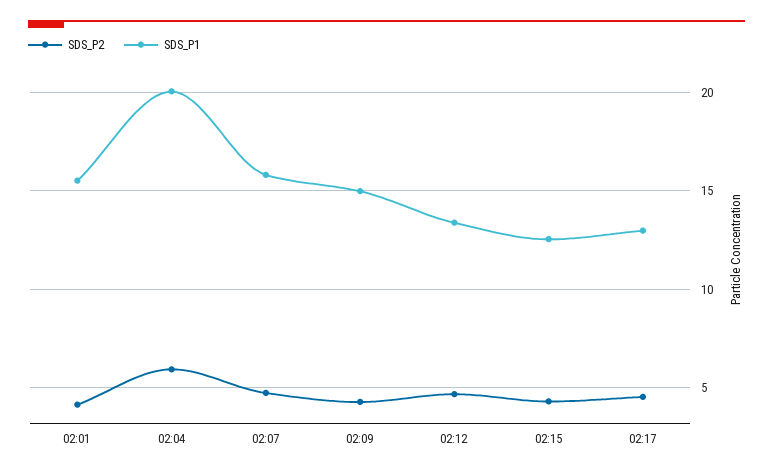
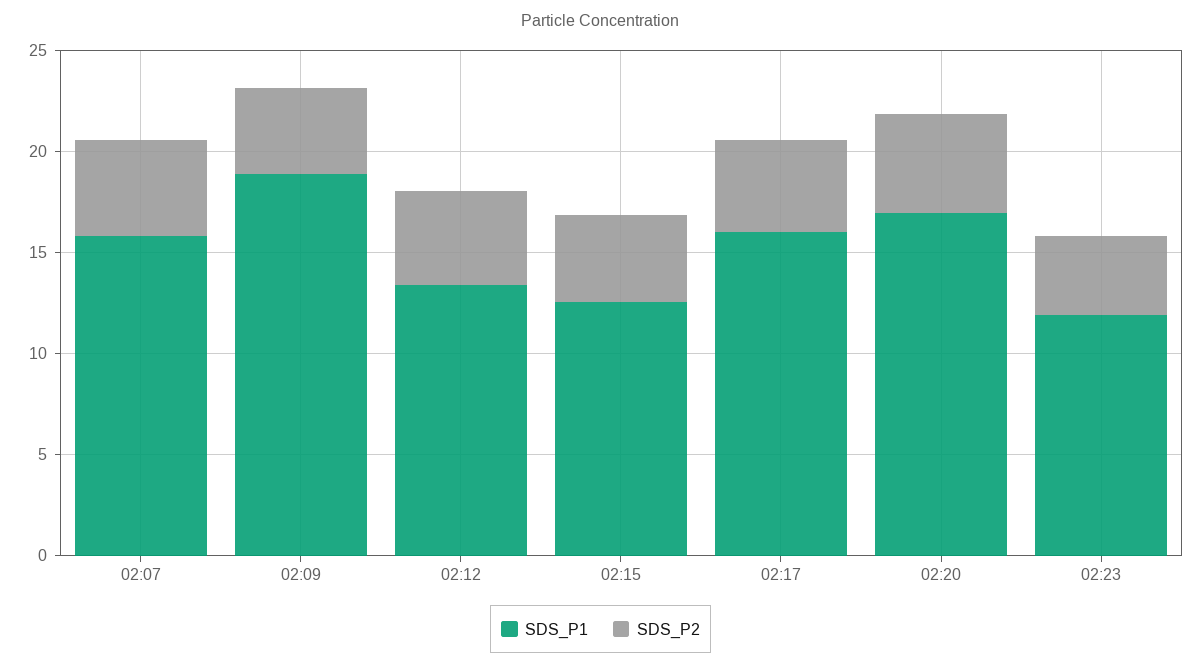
SDS_P2, 02:01: 4 -> none
SDS_P1, 02:01: 15.5 -> none
SDS_P2, 02:04: 6 -> none
SDS_P1, 02:04: 20 -> none
SDS_P1, 02:09: 15 -> 19
SDS_P1, 02:17: 13 -> 16
SDS_P1, 02:20: none -> 17
SDS_P2, 02:20: none -> 5
SDS_P1, 02:23: none -> 12
SDS_P2, 02:23: none -> 4

